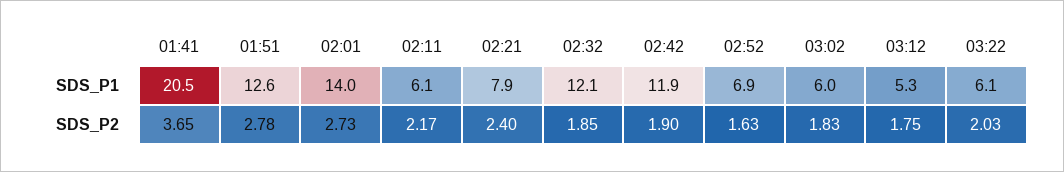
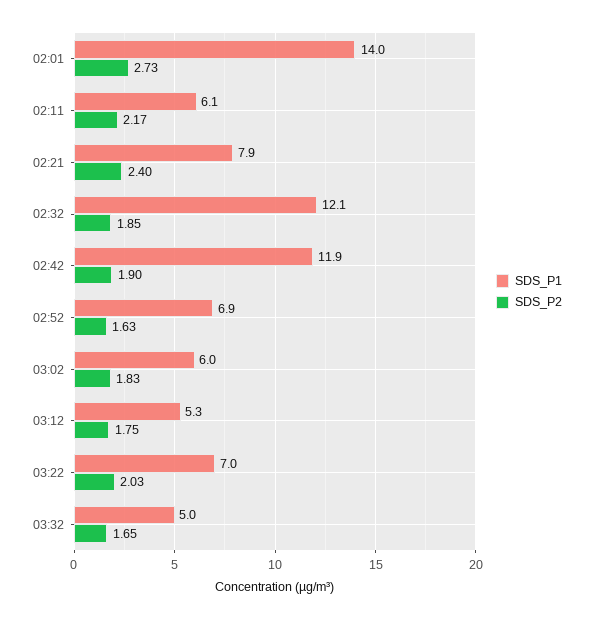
SDS_P1, 01:41: 20.5 -> none
SDS_P1, 01:51: 12.6 -> none
SDS_P1, 03:22: 6.1 -> 7
SDS_P2, 01:41: 3.65 -> none
SDS_P2, 01:51: 2.78 -> none
SDS_P1, 03:32: none -> 5
SDS_P2, 03:32: none -> 1.65

